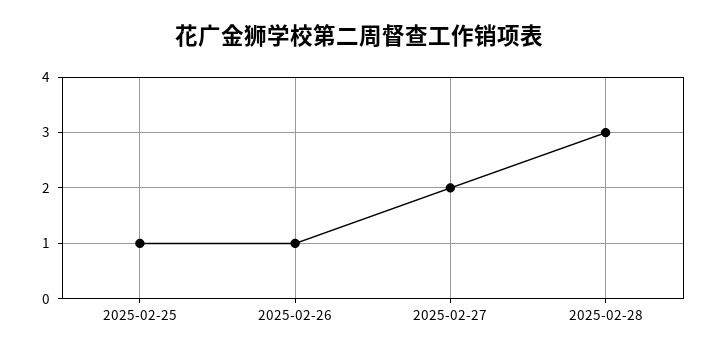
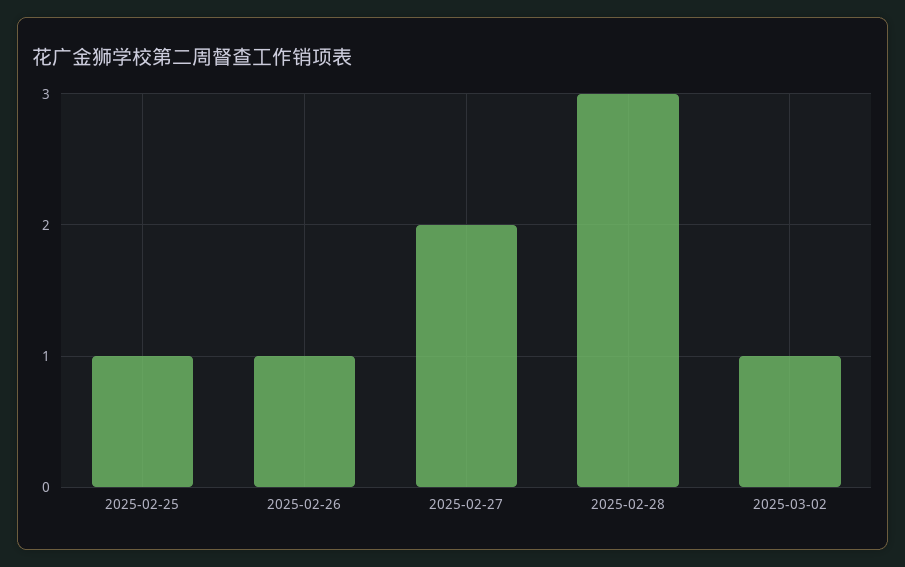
2025-03-02: none -> 1

